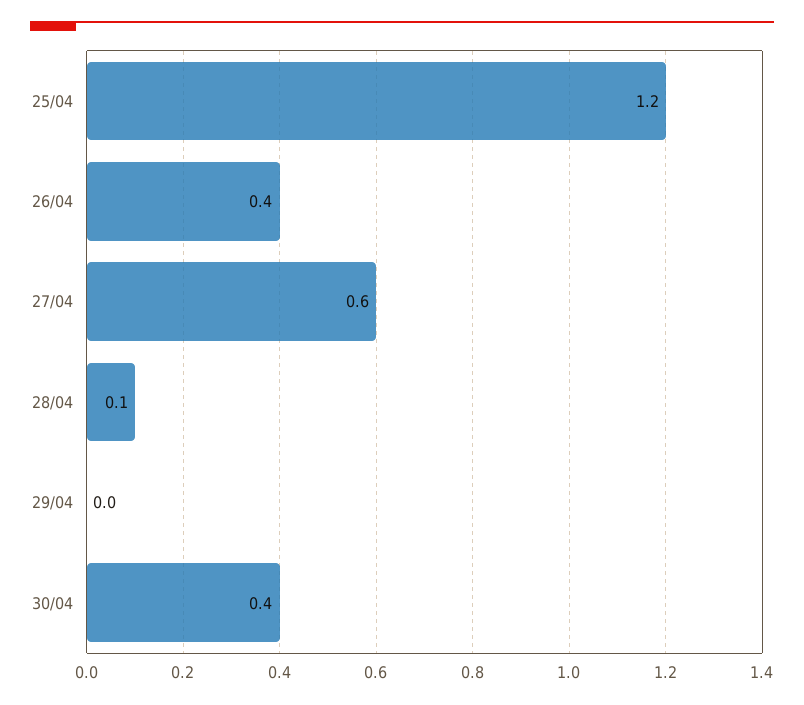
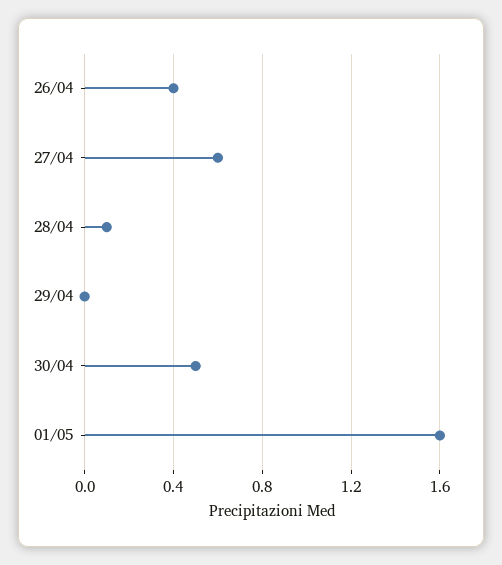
25/04: 1.2 -> none
30/04: 0.4 -> 0.5
01/05: none -> 1.6

